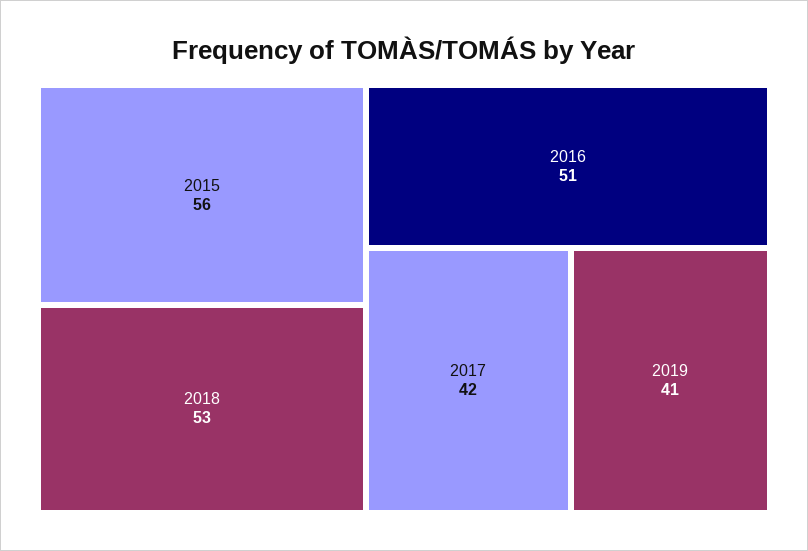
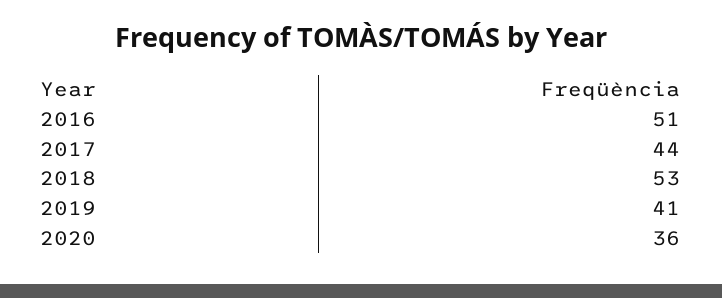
2015: 56 -> none
2017: 42 -> 44
2020: none -> 36

